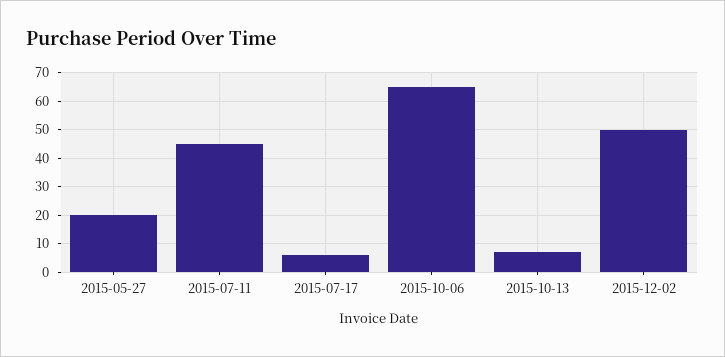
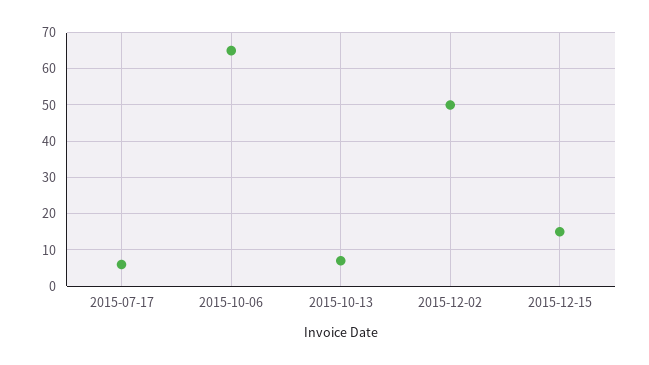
2015-05-27: 20 -> none
2015-07-11: 45 -> none
2015-12-15: none -> 15

